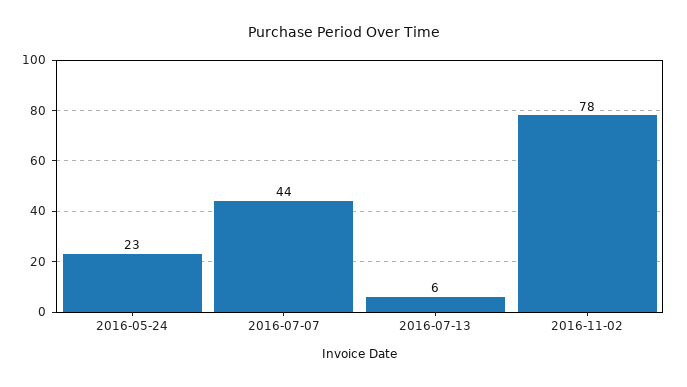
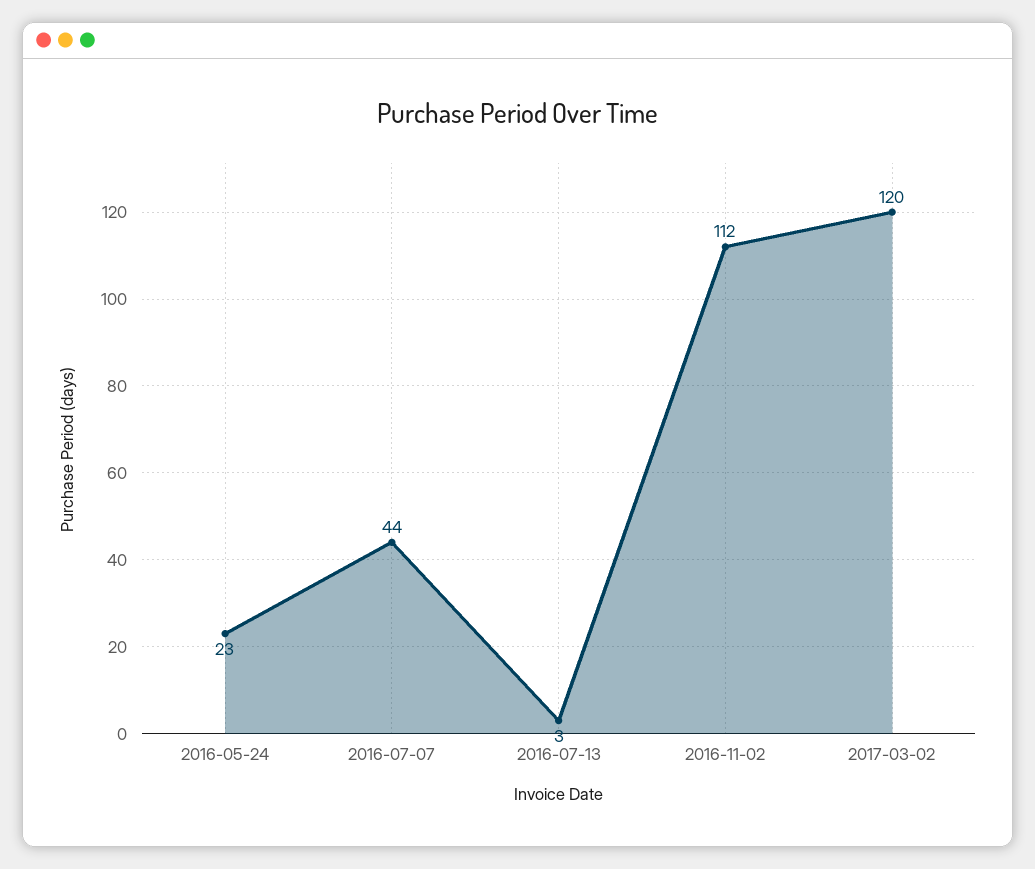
2016-07-13: 6 -> 3
2016-11-02: 78 -> 112
2017-03-02: none -> 120

